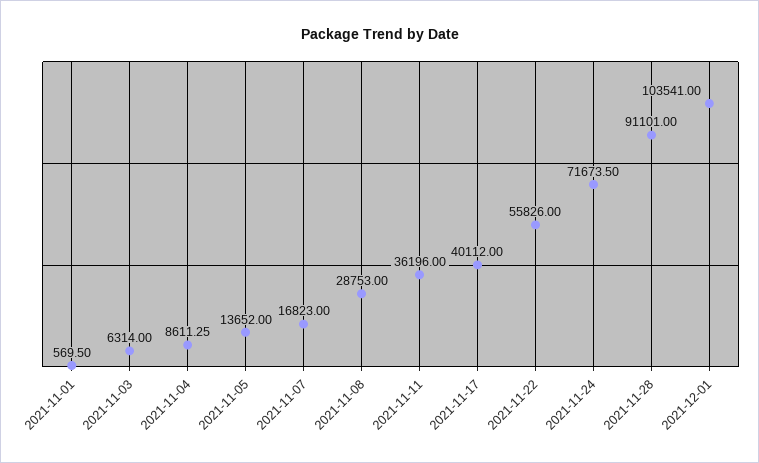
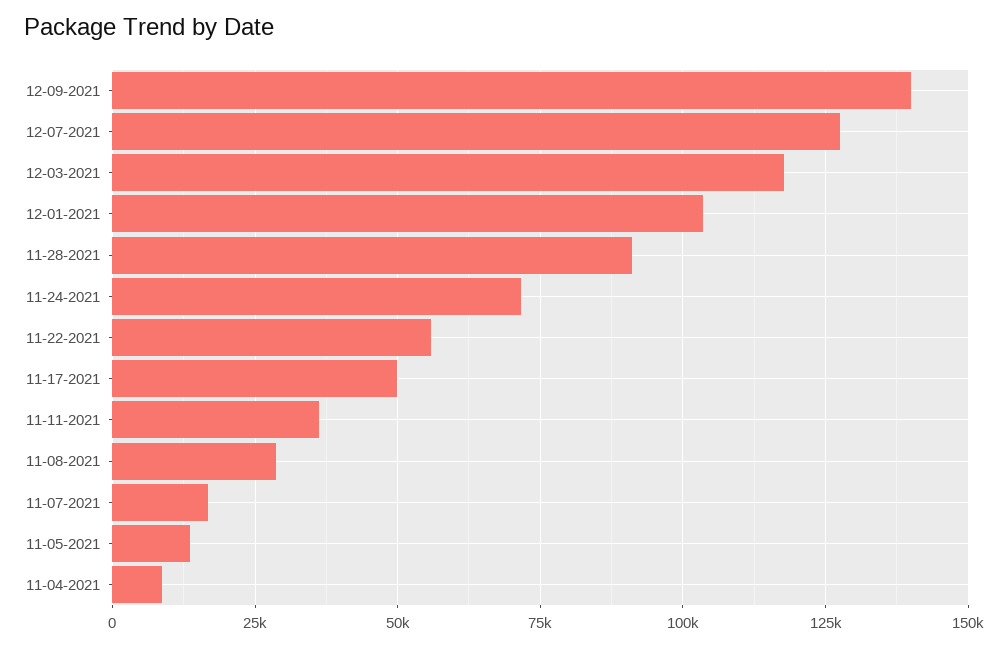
2021-11-01: 569.5 -> none
2021-11-03: 6314 -> none
2021-11-17: 40112 -> 50000
12-09-2021: none -> 140000
12-07-2021: none -> 127500
12-03-2021: none -> 117500

